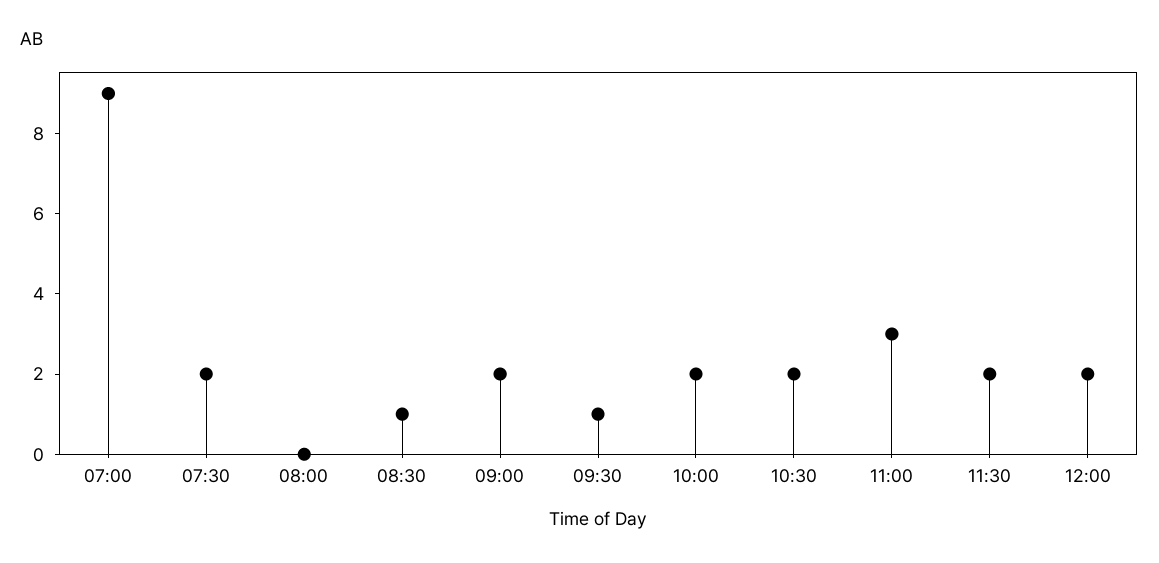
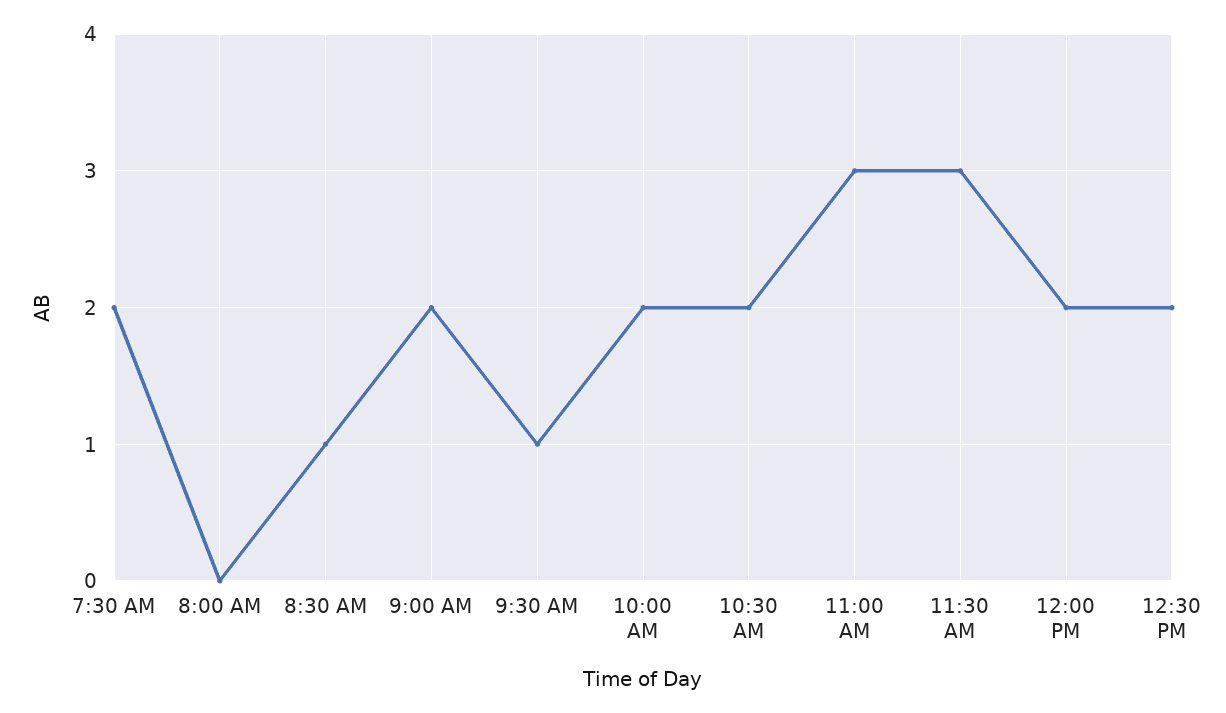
07:00: 9 -> none
11:30: 2 -> 3
12:30 PM: none -> 2

